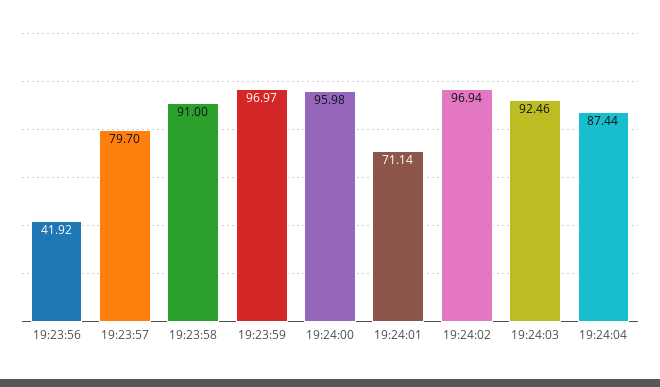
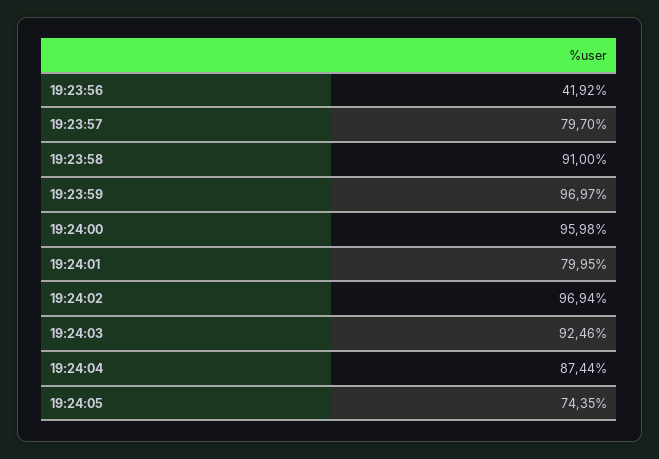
19:24:01: 71.14 -> 79.95
19:24:05: none -> 74.35

